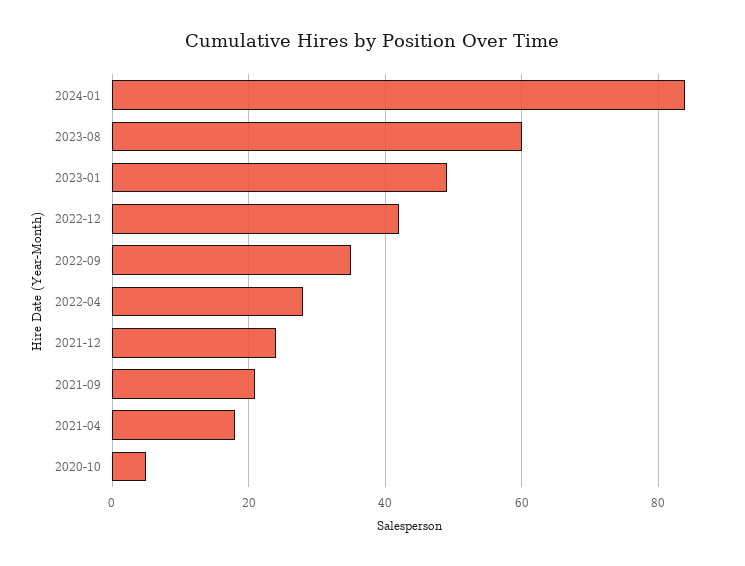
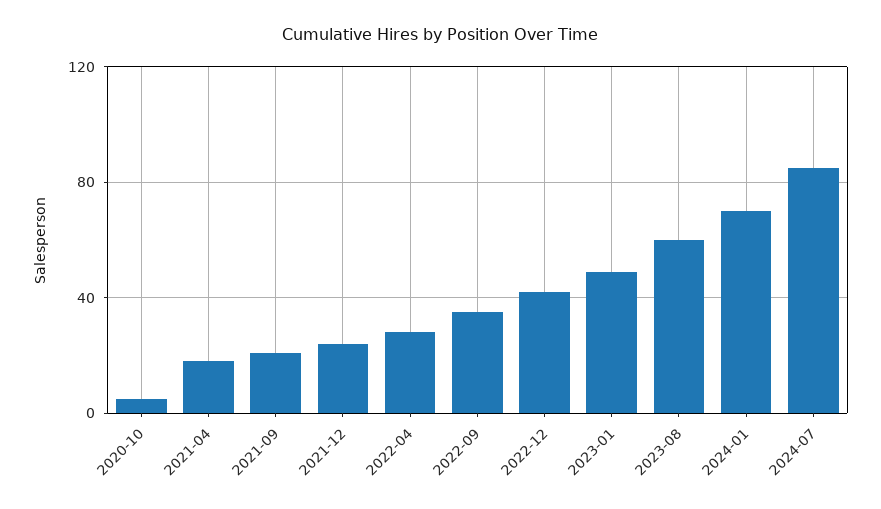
2024-01: 85 -> 70
2024-07: none -> 85

